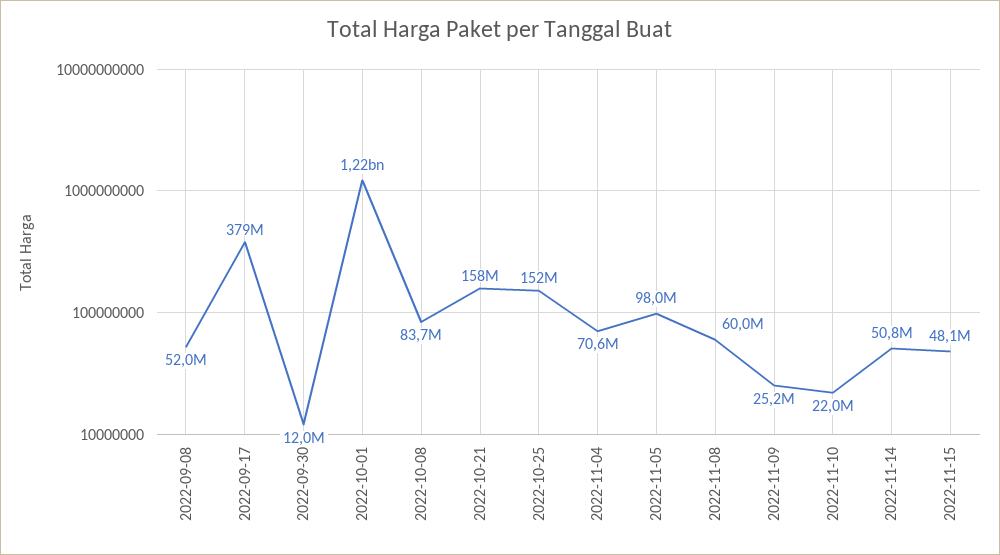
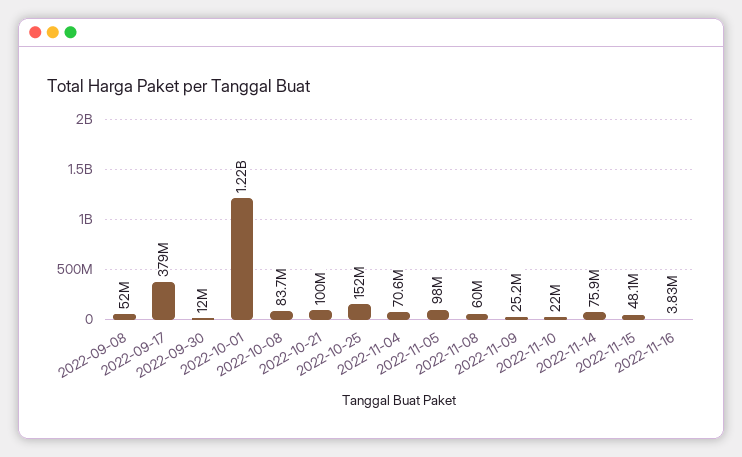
2022-10-21: 158000000 -> 100000000
2022-11-14: 50800000 -> 75900000
2022-11-16: none -> 3830000

